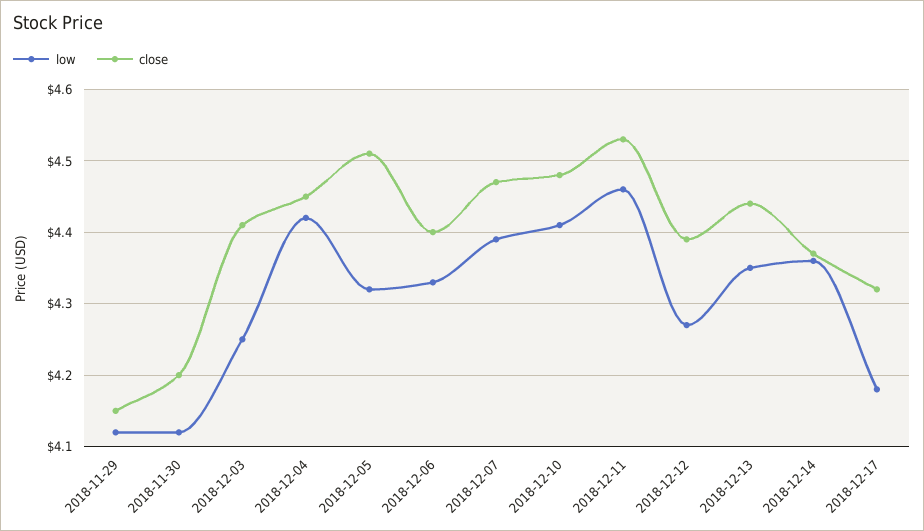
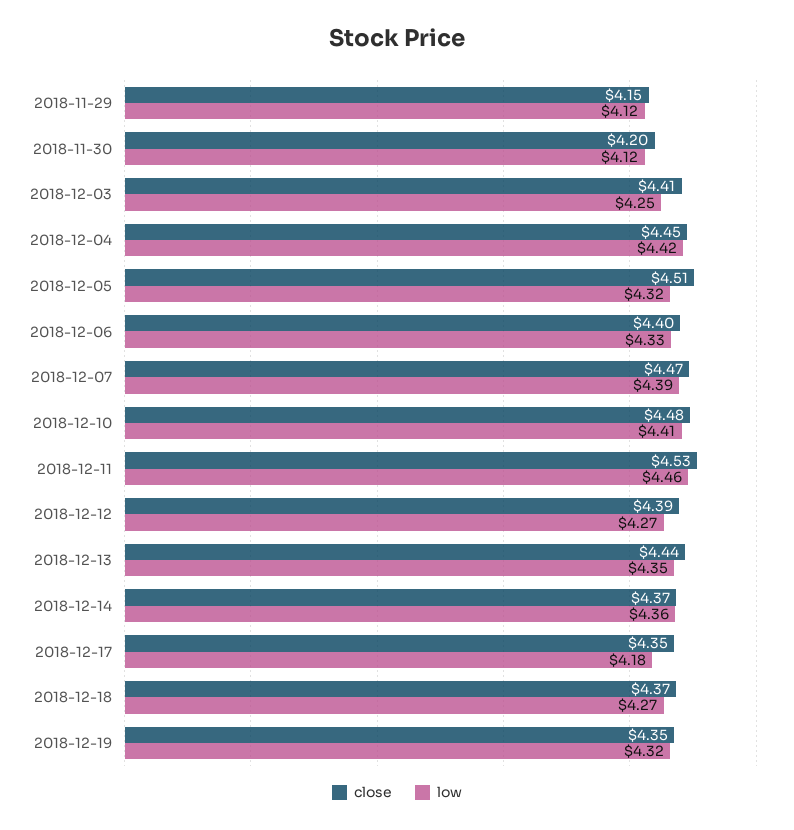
close, 2018-12-17: 4.32 -> 4.35
close, 2018-12-18: none -> 4.37
low, 2018-12-18: none -> 4.27
close, 2018-12-19: none -> 4.35
low, 2018-12-19: none -> 4.32

